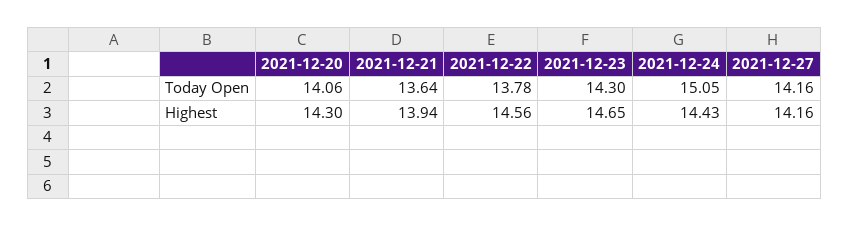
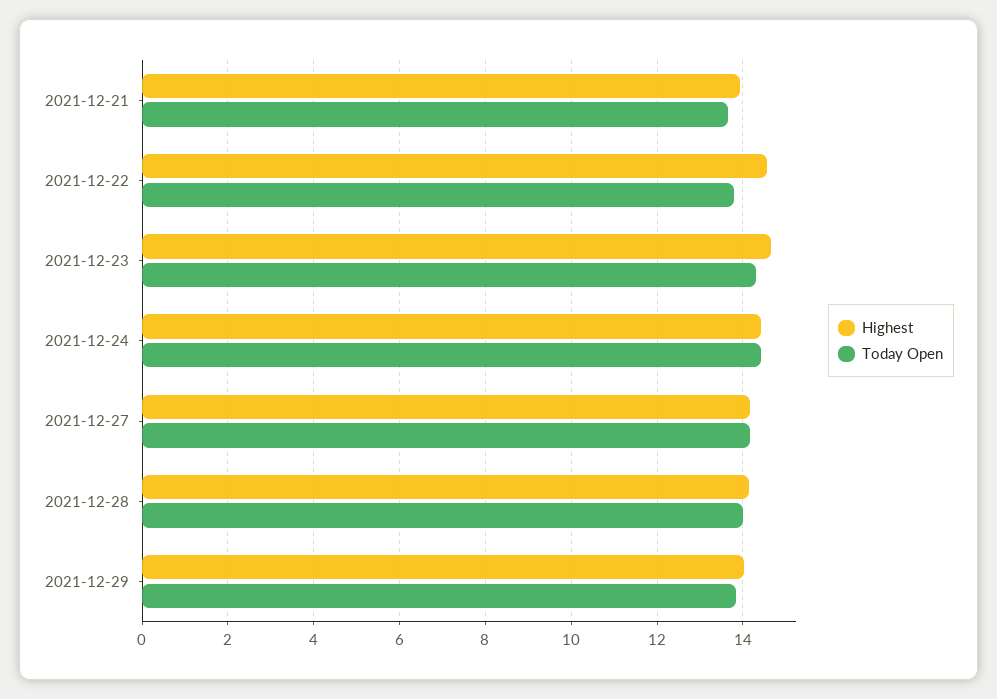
Today Open, 2021-12-20: 14.06 -> none
Today Open, 2021-12-24: 15.05 -> 14.4
Highest, 2021-12-20: 14.3 -> none
Highest, 2021-12-28: none -> 14.2
Today Open, 2021-12-28: none -> 14
Highest, 2021-12-29: none -> 14
Today Open, 2021-12-29: none -> 13.8

